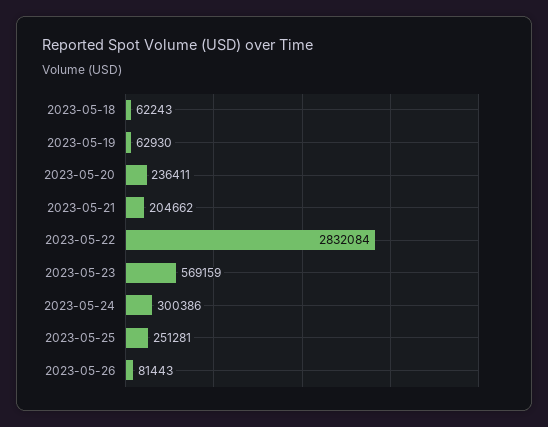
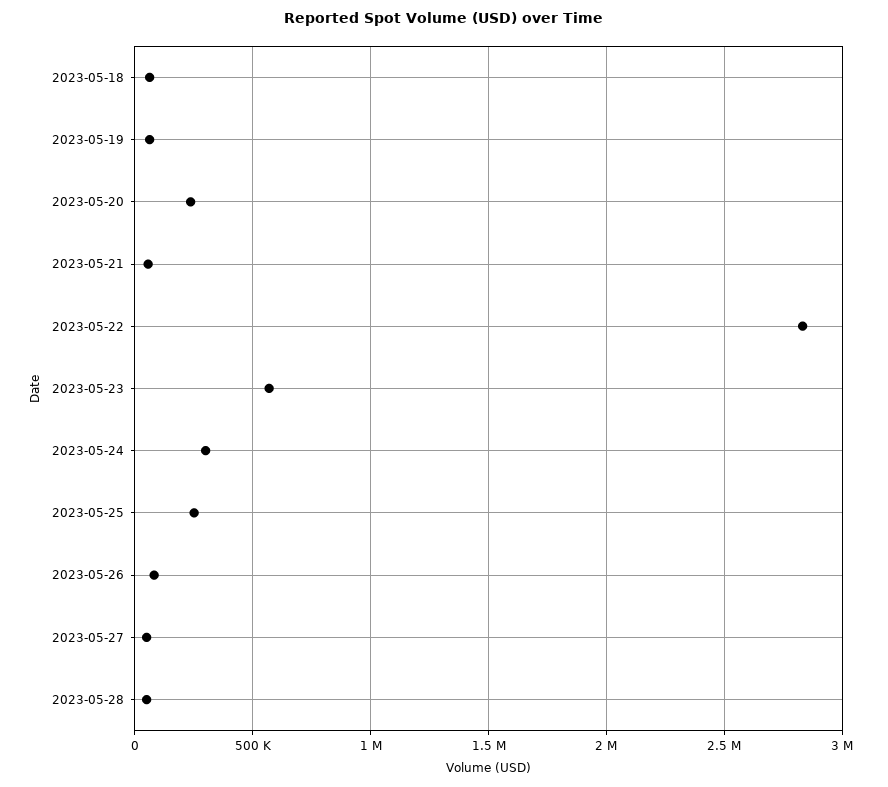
2023-05-21: 204662 -> 50000
2023-05-27: none -> 50000
2023-05-28: none -> 50000

